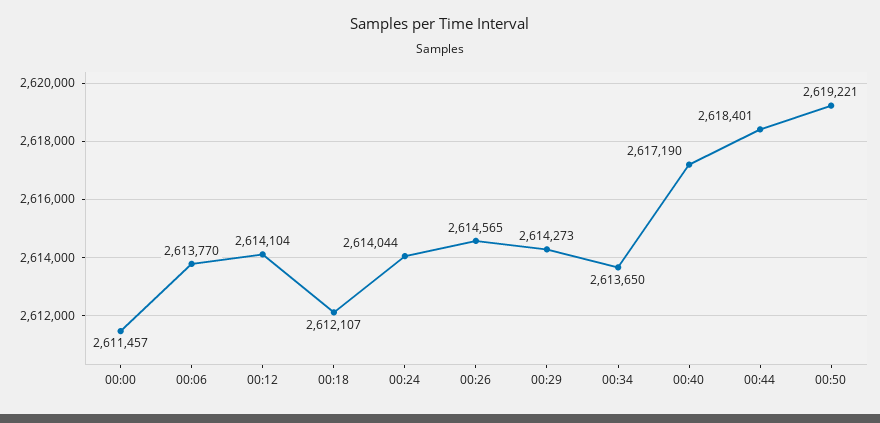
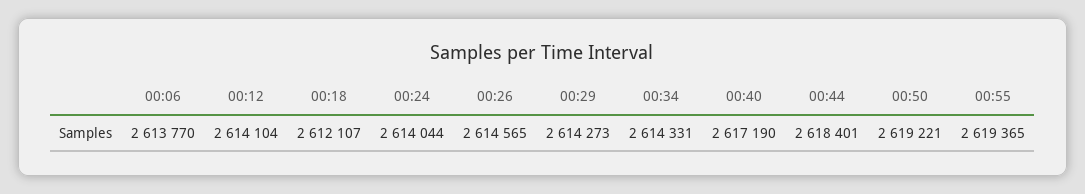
00:00: 2611457 -> none
00:34: 2613650 -> 2614331
00:55: none -> 2619365

